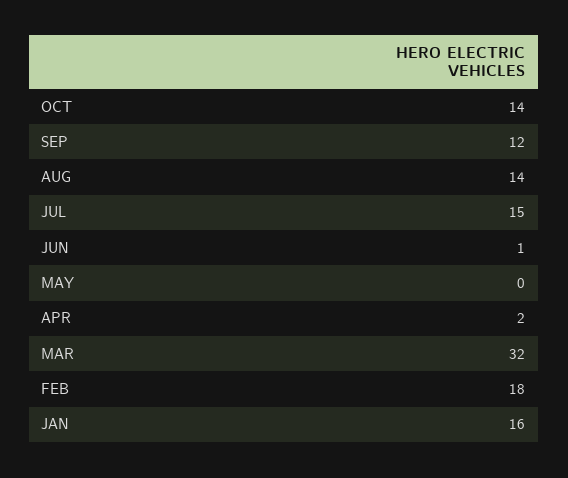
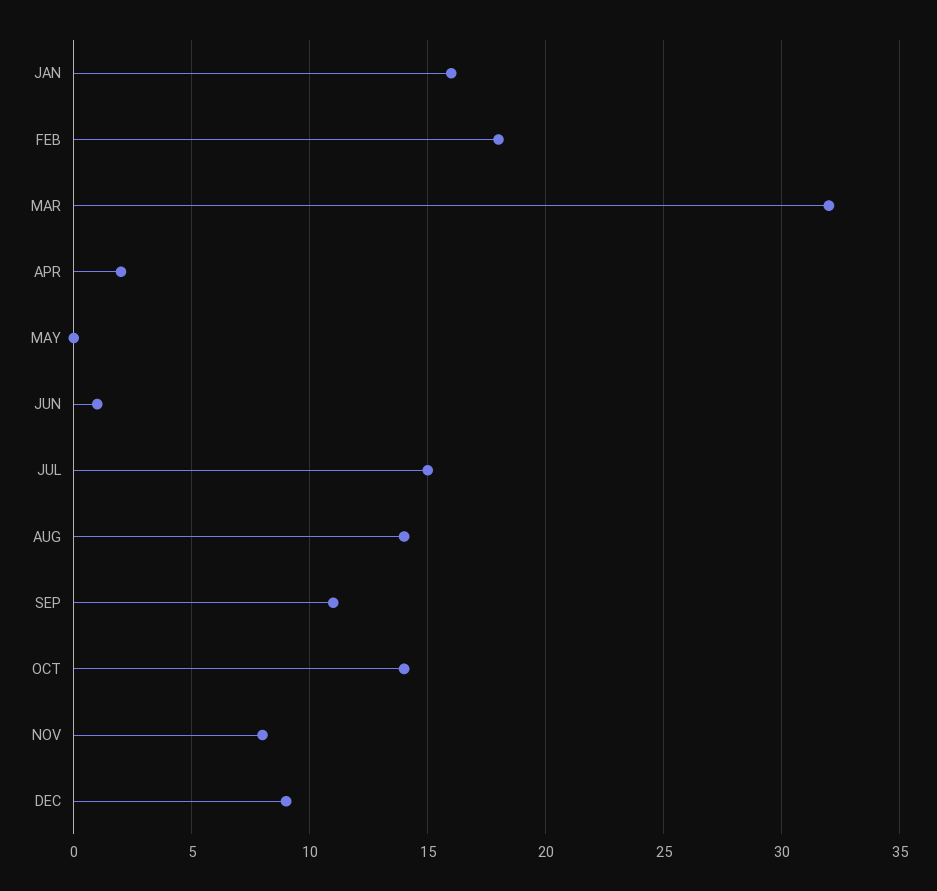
SEP: 12 -> 11
NOV: none -> 8
DEC: none -> 9

